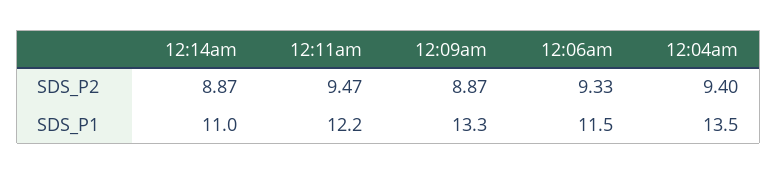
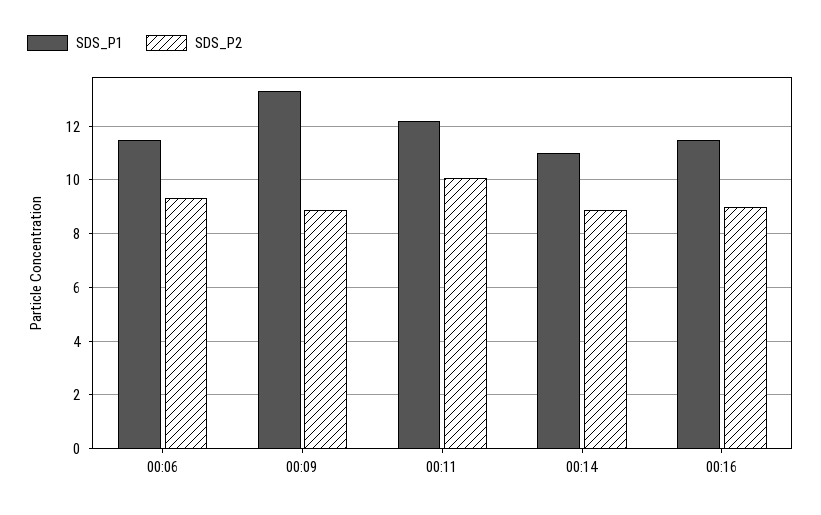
SDS_P2, 12:11am: 9.47 -> 10
SDS_P2, 12:04am: 9.4 -> none
SDS_P1, 12:04am: 13.5 -> none
SDS_P1, 00:16: none -> 11.5
SDS_P2, 00:16: none -> 9

